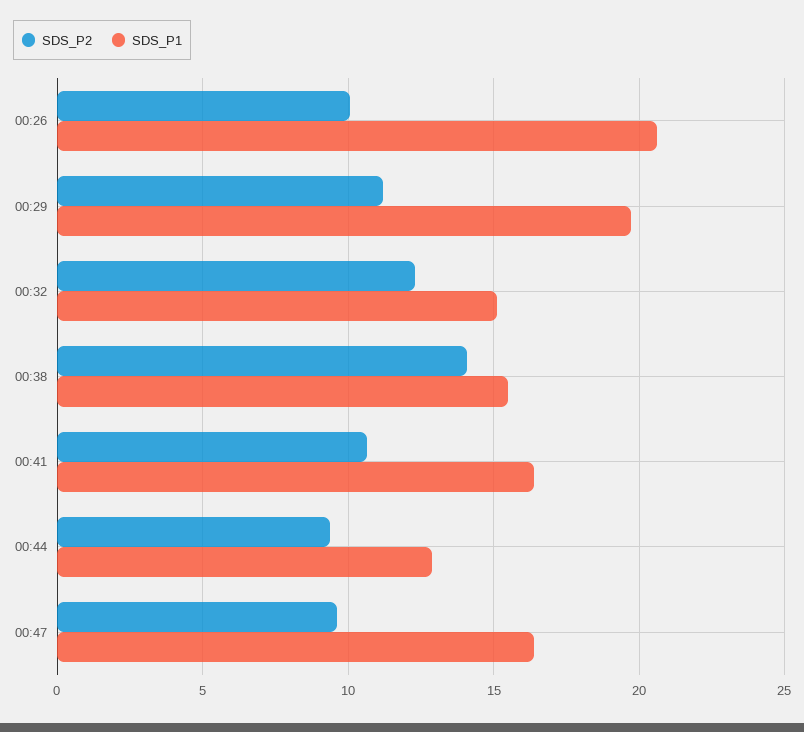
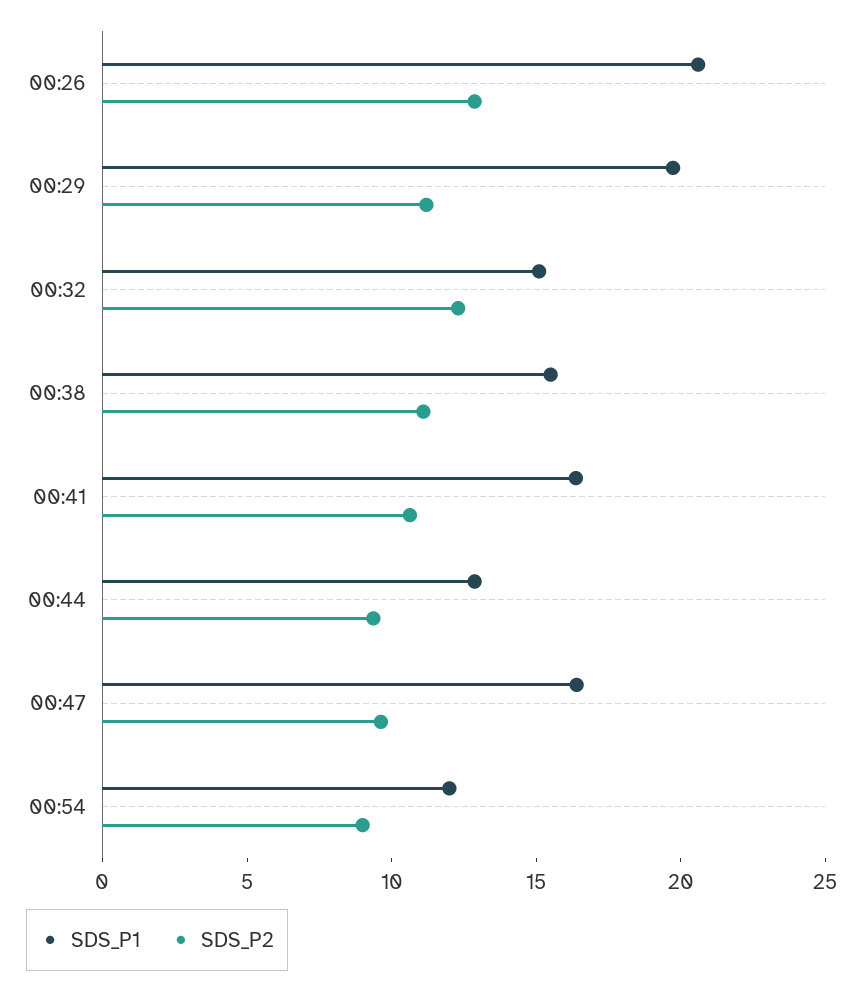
SDS_P2, 00:26: 10 -> 13
SDS_P2, 00:38: 14 -> 11
SDS_P1, 00:54: none -> 12
SDS_P2, 00:54: none -> 9

